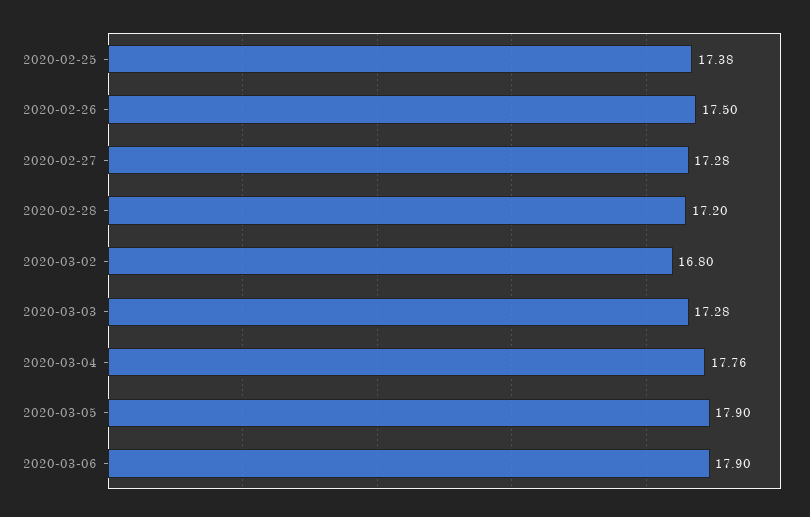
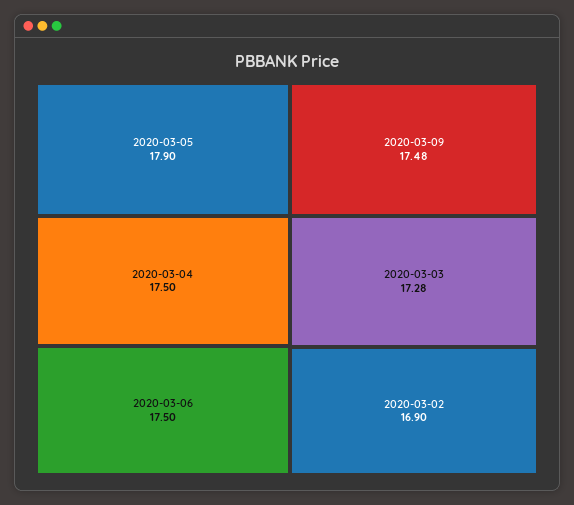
2020-02-25: 17.38 -> none
2020-02-26: 17.5 -> none
2020-02-27: 17.28 -> none
2020-02-28: 17.2 -> none
2020-03-02: 16.8 -> 16.9
2020-03-04: 17.76 -> 17.5
2020-03-06: 17.9 -> 17.5
2020-03-09: none -> 17.48

